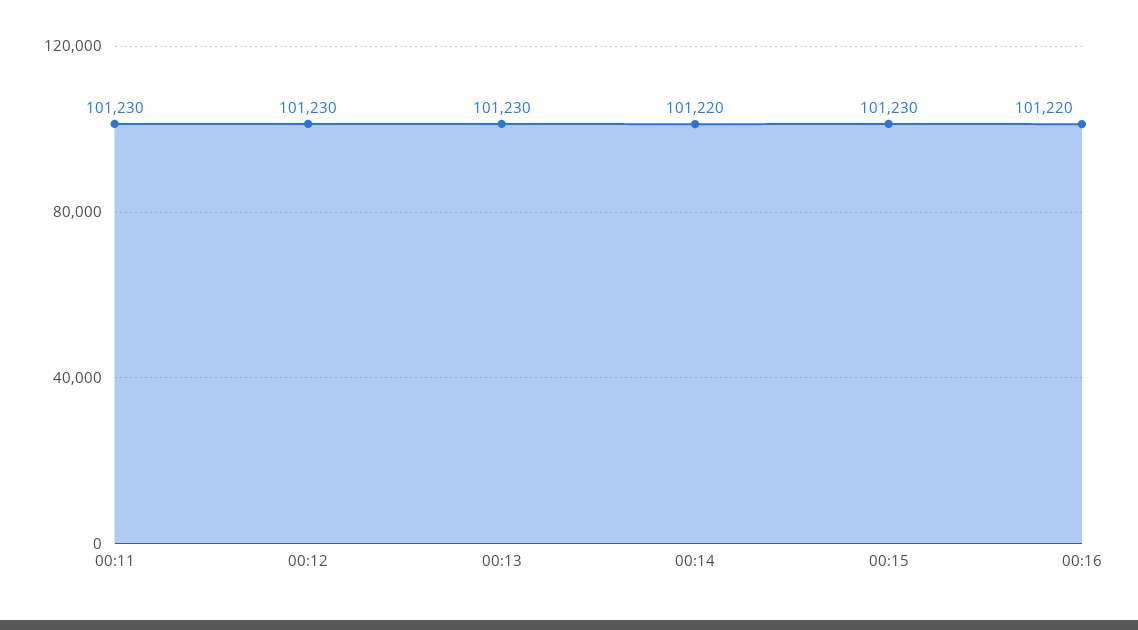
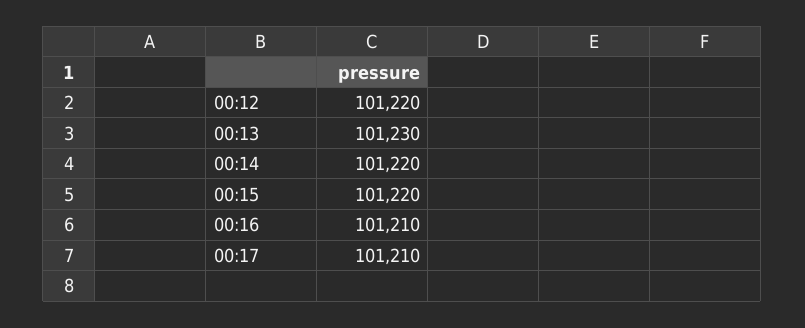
00:11: 101230 -> none
00:12: 101230 -> 101220
00:15: 101230 -> 101220
00:16: 101220 -> 101210
00:17: none -> 101210

